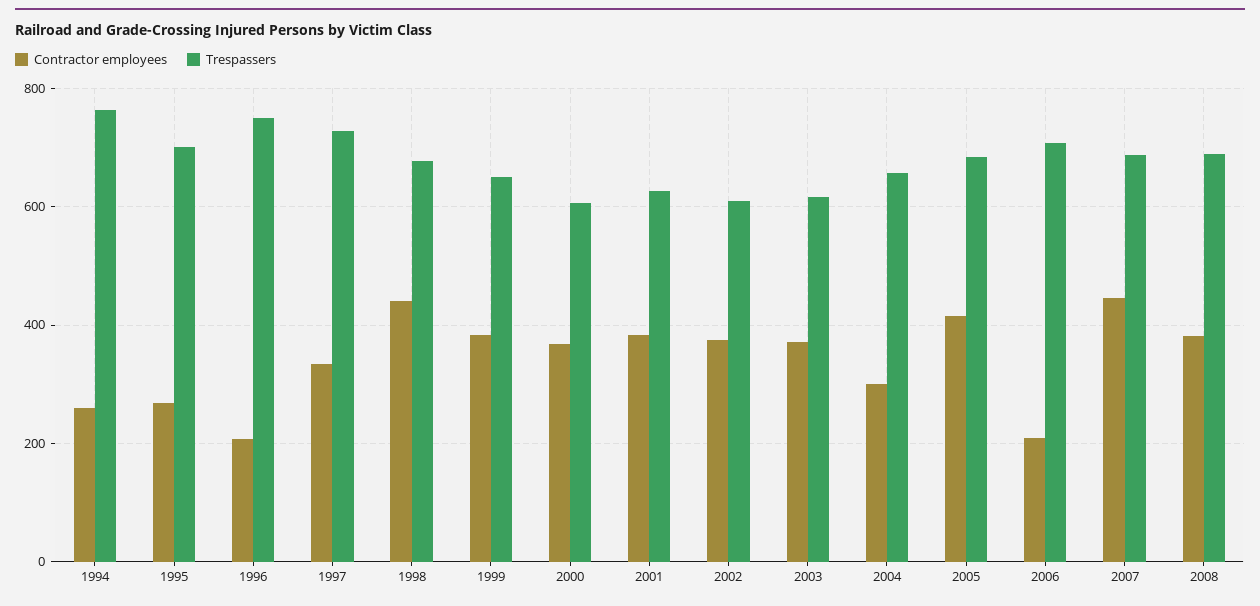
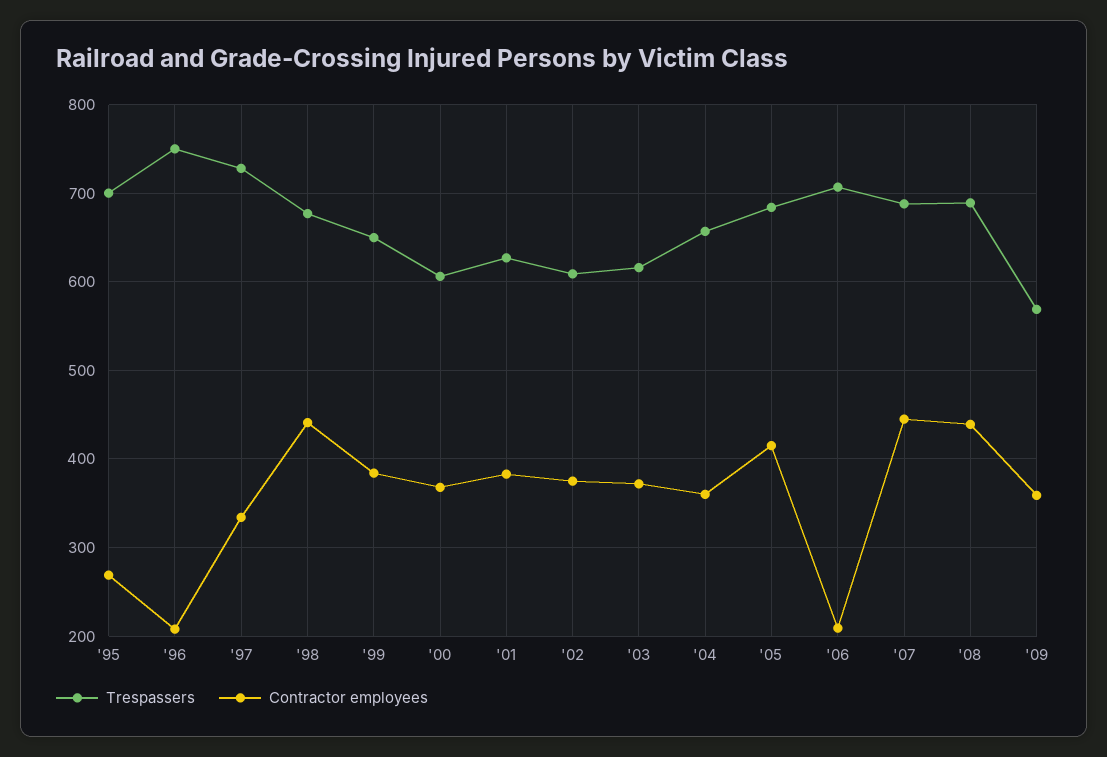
Contractor employees, 1994: 260 -> none
Trespassers, 1994: 760 -> none
Contractor employees, 2004: 300 -> 360
Contractor employees, 2008: 380 -> 440
Trespassers, '09: none -> 570
Contractor employees, '09: none -> 360

